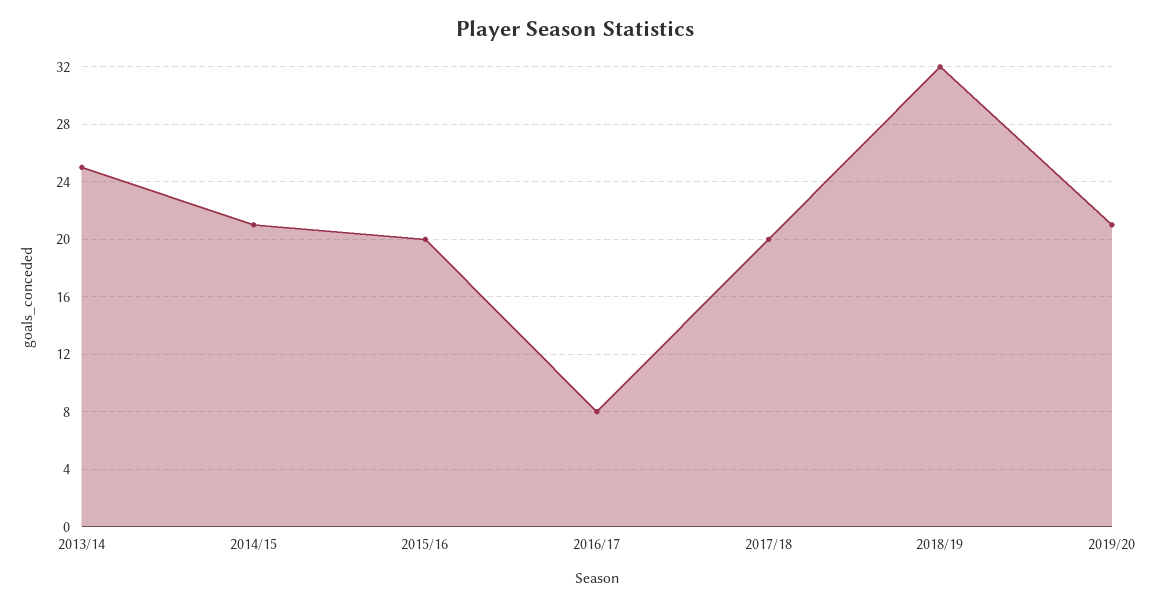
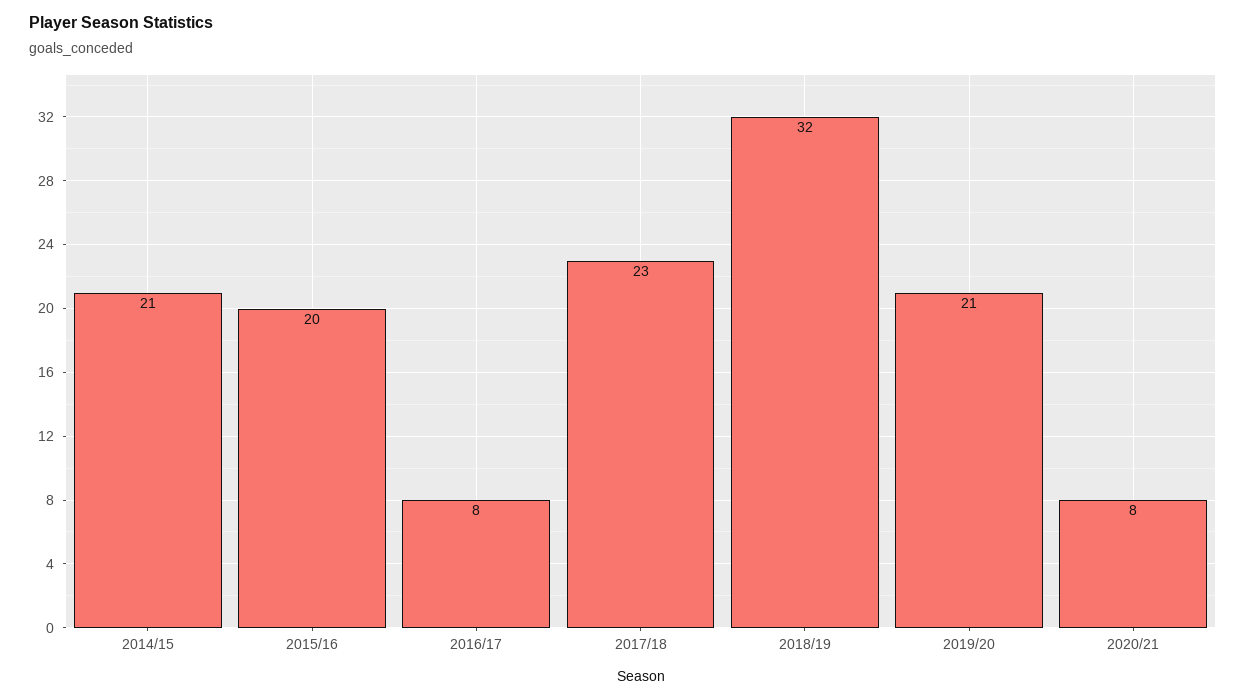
2013/14: 25 -> none
2017/18: 20 -> 23
2020/21: none -> 8

